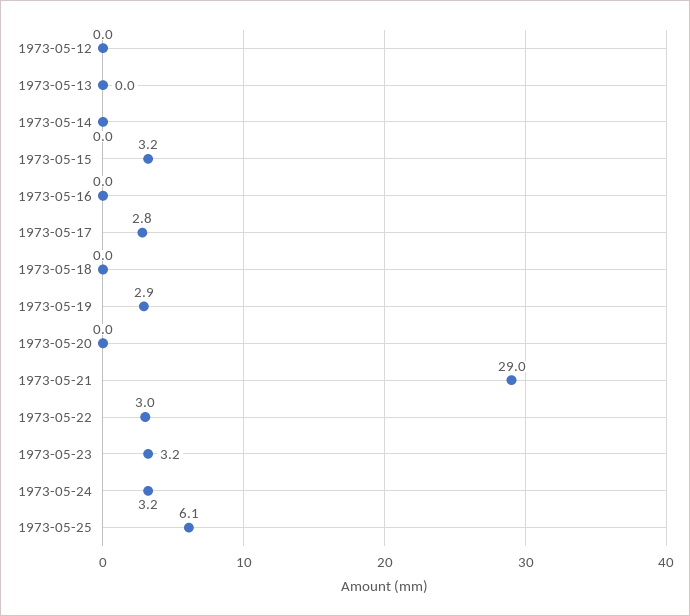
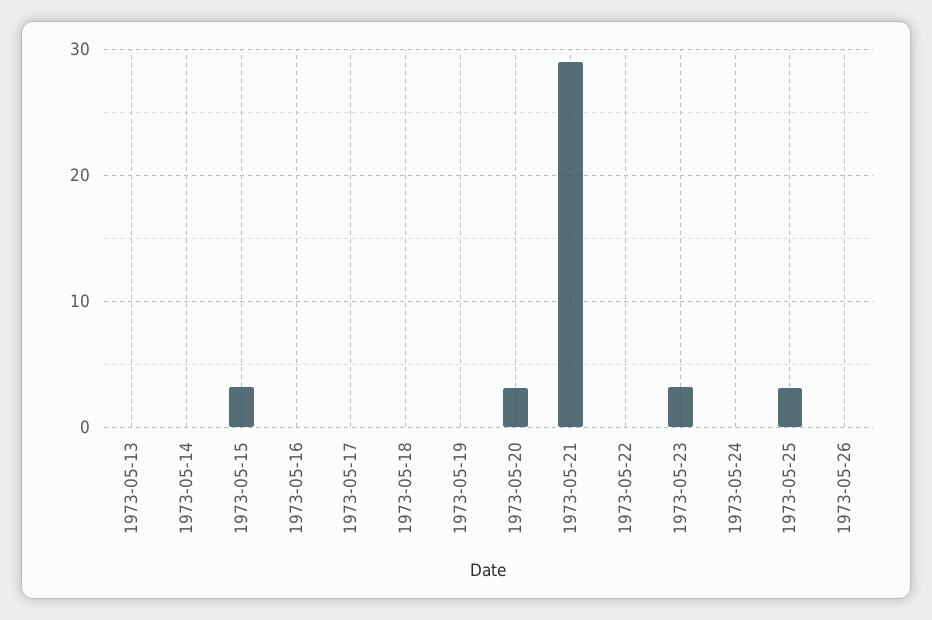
1973-05-12: 0 -> none
1973-05-17: 2.8 -> 0
1973-05-19: 2.9 -> 0
1973-05-20: 0 -> 3
1973-05-22: 3 -> 0
1973-05-24: 3.2 -> 0
1973-05-25: 6.1 -> 3
1973-05-26: none -> 0

